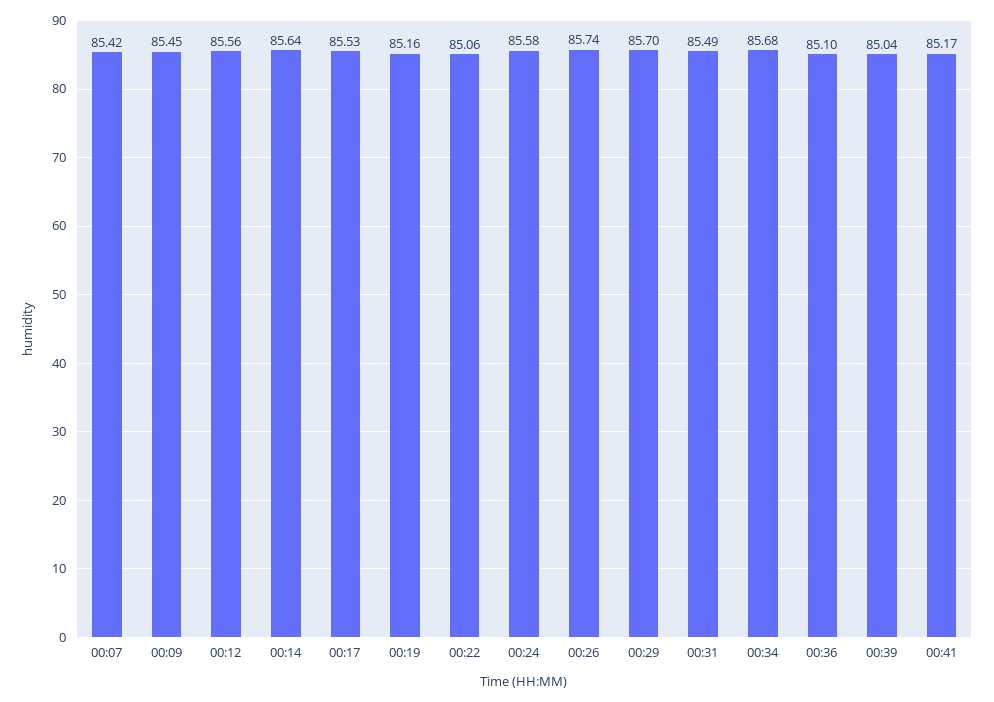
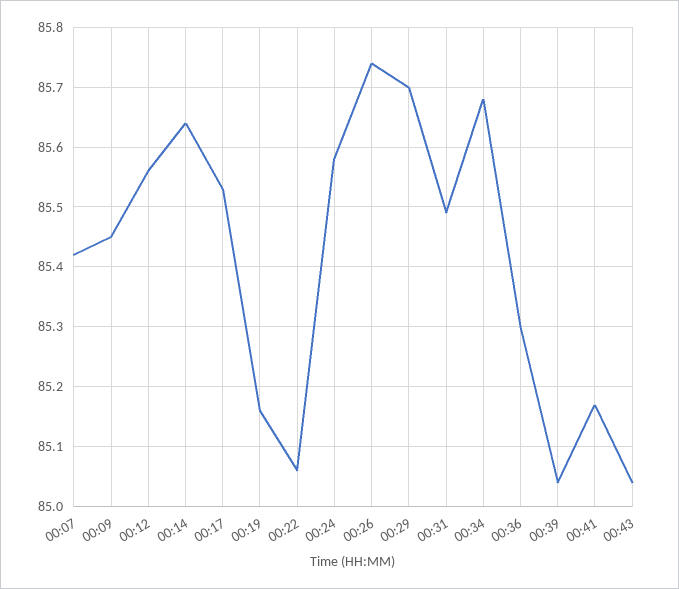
00:36: 85.1 -> 85.3
00:43: none -> 85.05

